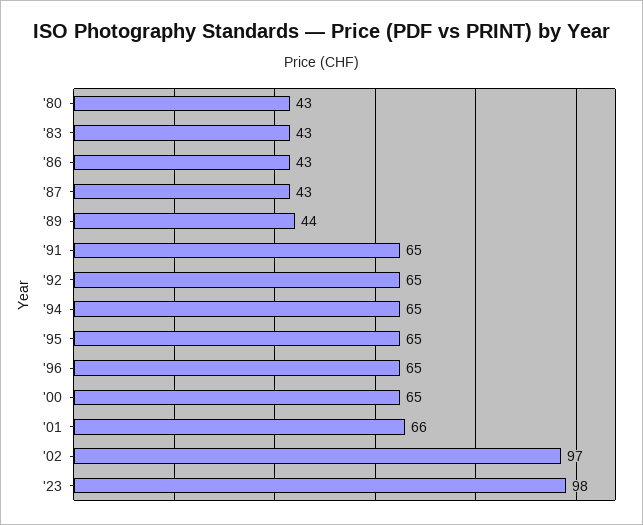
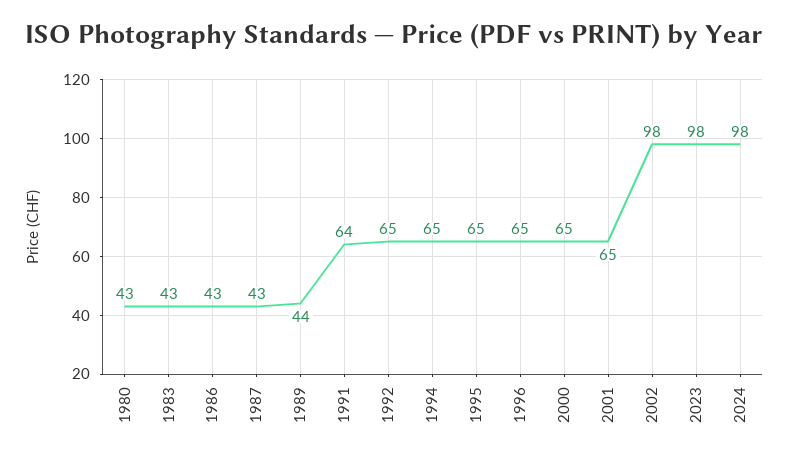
'91: 65 -> 64
'01: 66 -> 65
'02: 97 -> 98
2024: none -> 98

